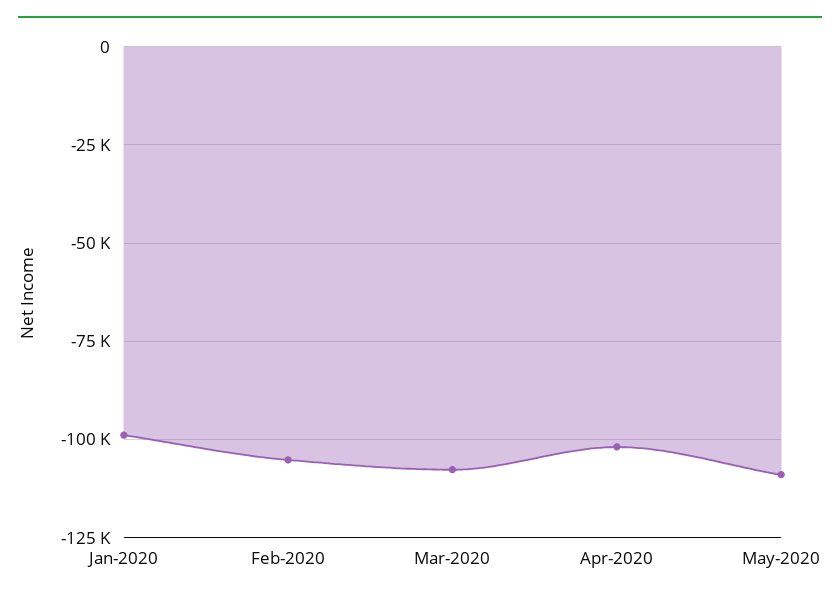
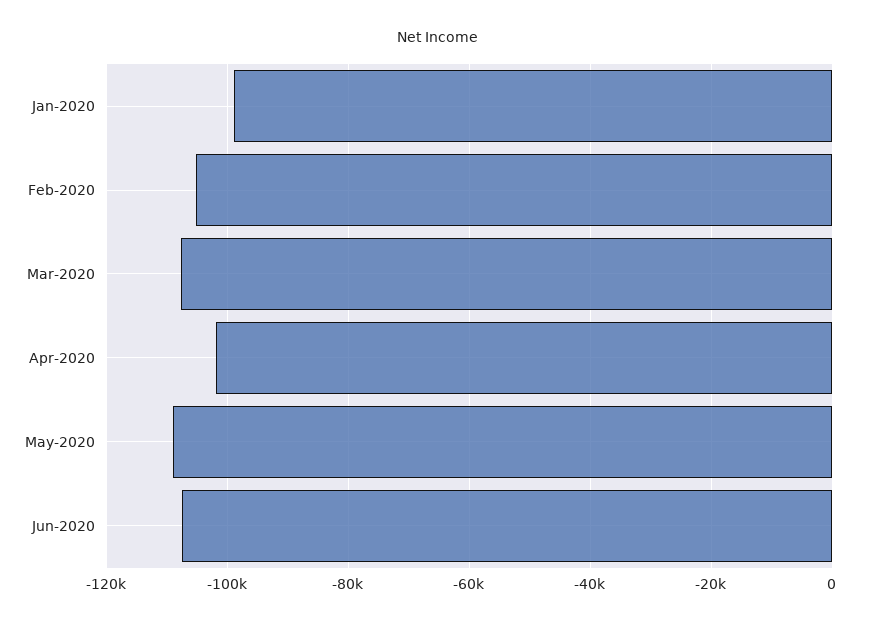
Jun-2020: none -> -108000

